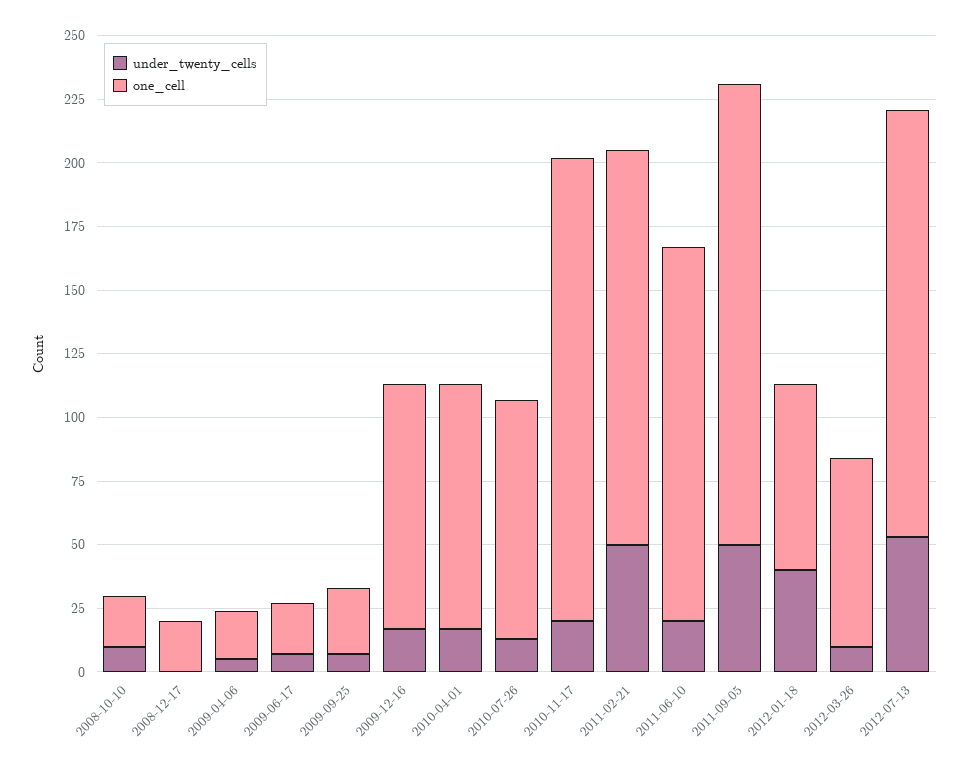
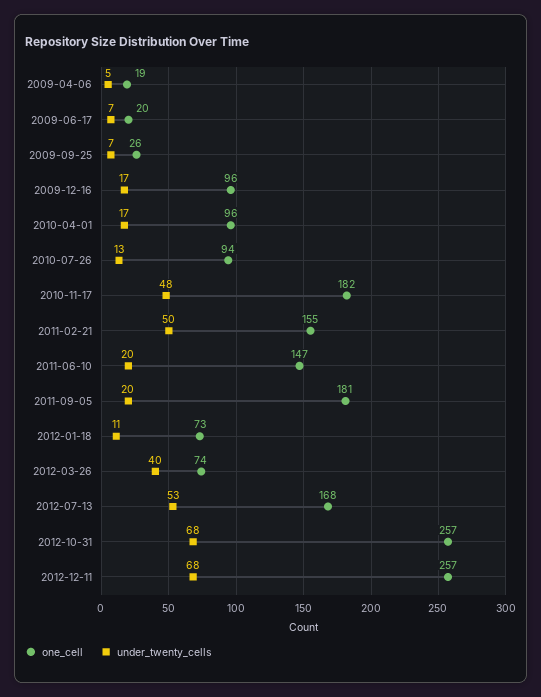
under_twenty_cells, 2008-10-10: 10 -> none
one_cell, 2008-10-10: 20 -> none
under_twenty_cells, 2008-12-17: 0 -> none
one_cell, 2008-12-17: 20 -> none
under_twenty_cells, 2010-11-17: 20 -> 48
under_twenty_cells, 2011-09-05: 50 -> 20
under_twenty_cells, 2012-01-18: 40 -> 11
under_twenty_cells, 2012-03-26: 10 -> 40
one_cell, 2012-10-31: none -> 257
under_twenty_cells, 2012-10-31: none -> 68
one_cell, 2012-12-11: none -> 257
under_twenty_cells, 2012-12-11: none -> 68

